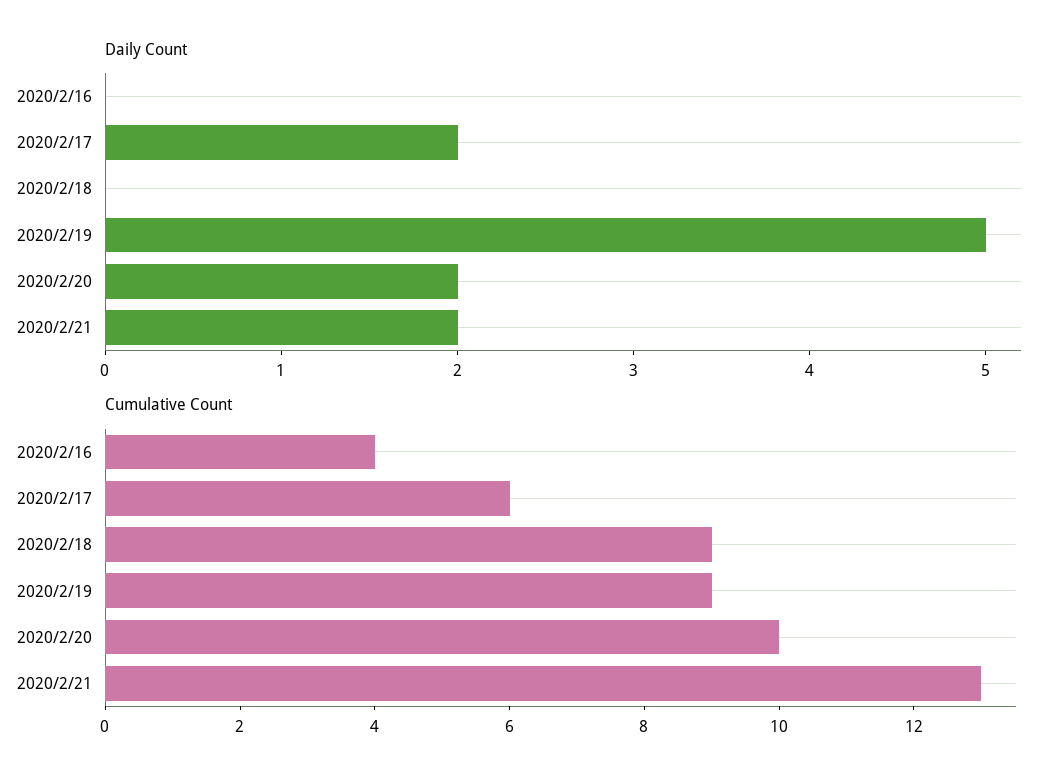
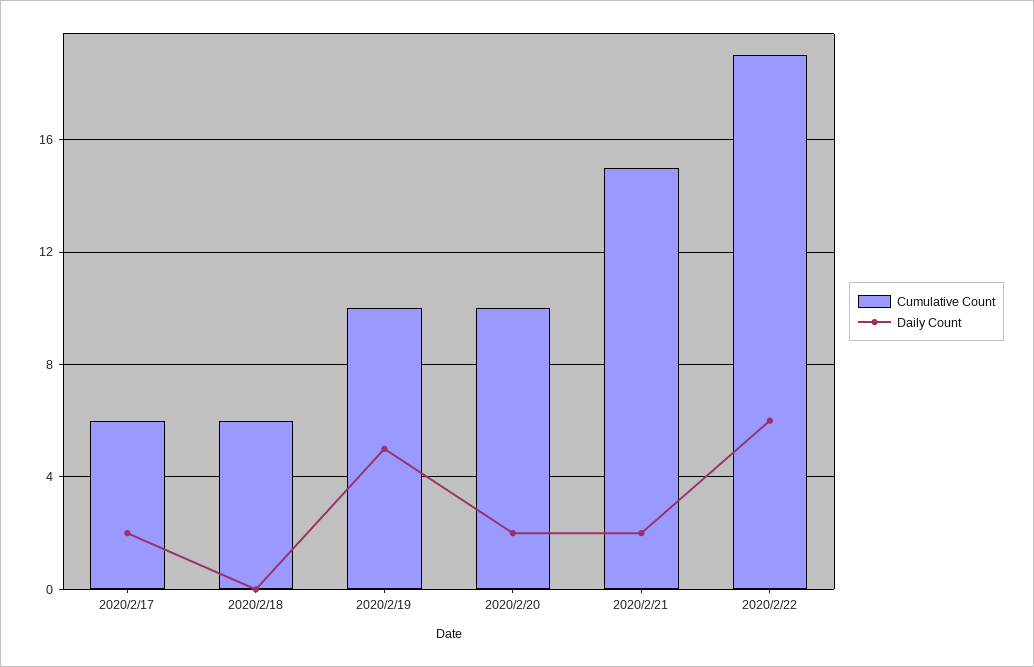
Daily Count, 2020/2/16: 0 -> none
Cumulative Count, 2020/2/16: 4 -> none
Cumulative Count, 2020/2/18: 9 -> 6
Cumulative Count, 2020/2/19: 9 -> 10
Cumulative Count, 2020/2/21: 13 -> 15
Cumulative Count, 2020/2/22: none -> 19
Daily Count, 2020/2/22: none -> 6

